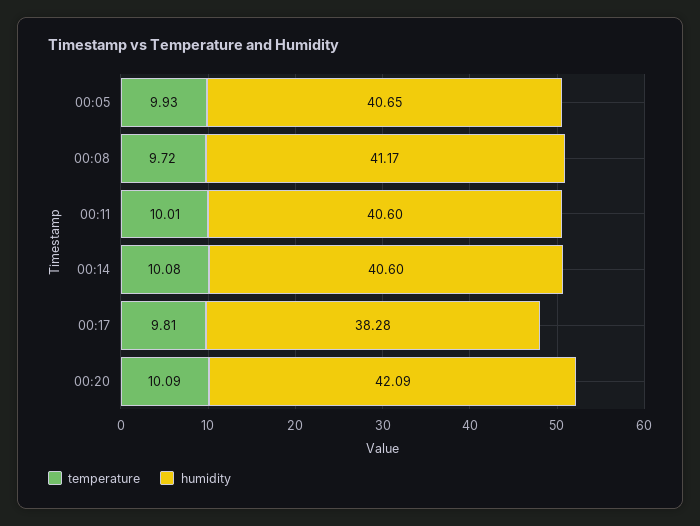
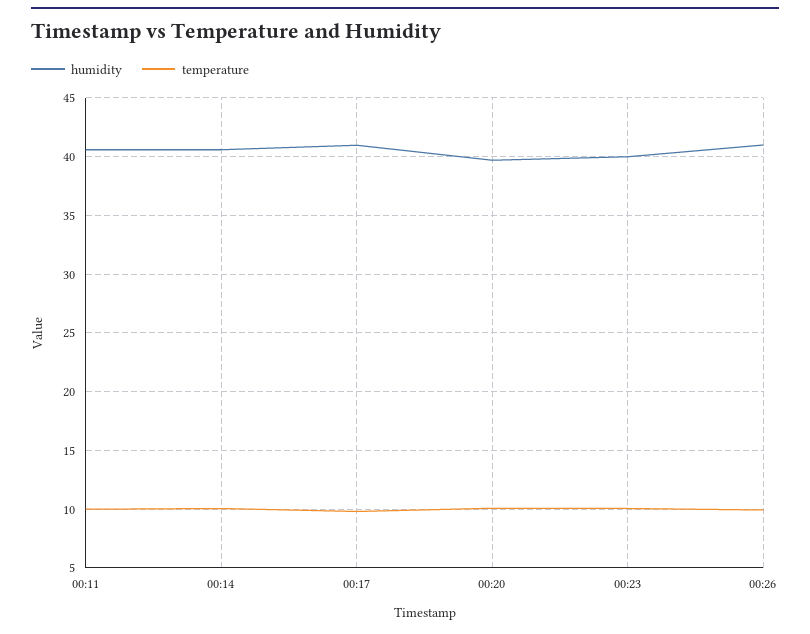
temperature, 00:05: 9.93 -> none
humidity, 00:05: 40.65 -> none
temperature, 00:08: 9.72 -> none
humidity, 00:08: 41.17 -> none
humidity, 00:17: 38.28 -> 41
humidity, 00:20: 42.09 -> 40
humidity, 00:23: none -> 40
temperature, 00:23: none -> 10
humidity, 00:26: none -> 41
temperature, 00:26: none -> 10

